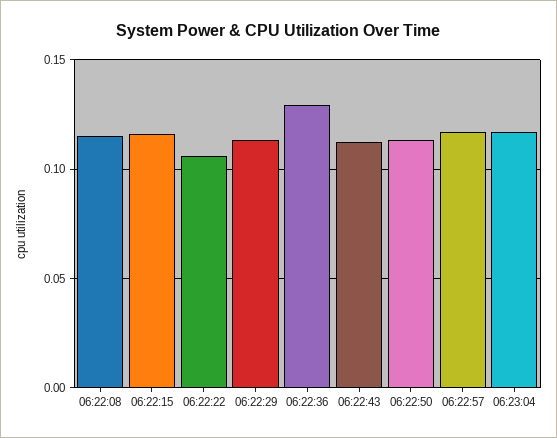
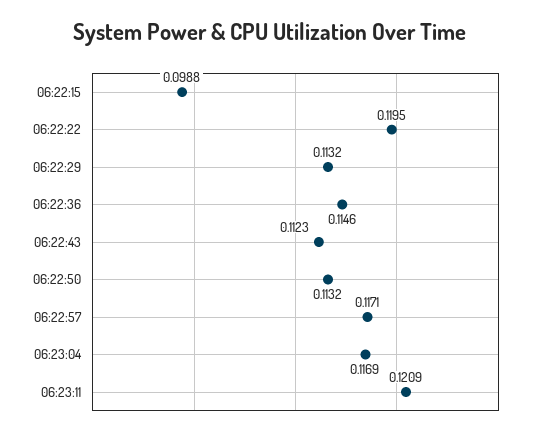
06:22:08: 0.115 -> none
06:22:15: 0.115 -> 0.0988
06:22:22: 0.105 -> 0.1195
06:22:36: 0.13 -> 0.1146
06:23:11: none -> 0.1209

